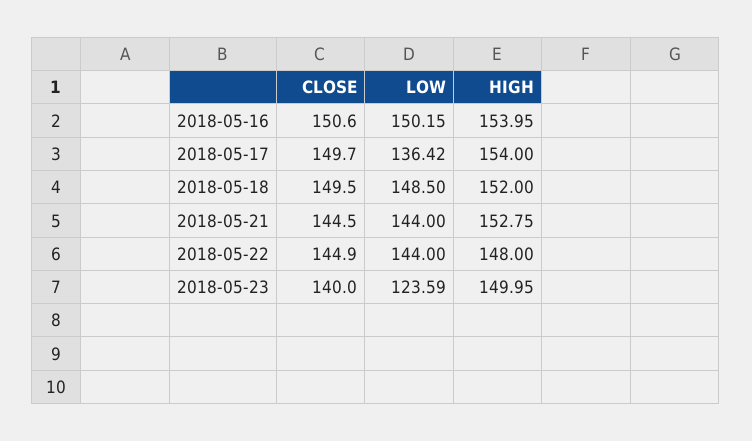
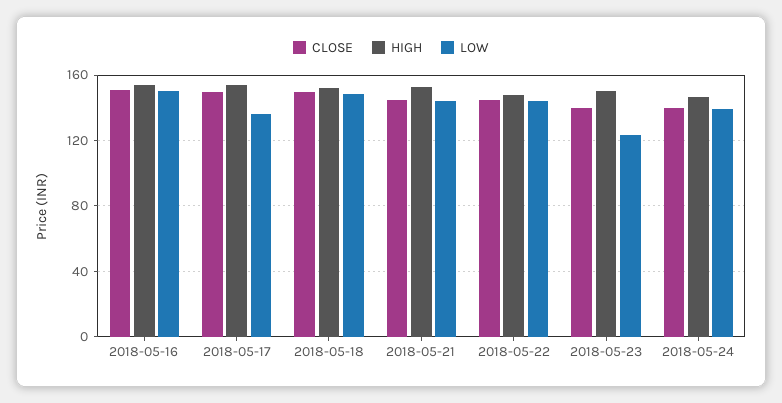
CLOSE, 2018-05-24: none -> 140
HIGH, 2018-05-24: none -> 145
LOW, 2018-05-24: none -> 140

